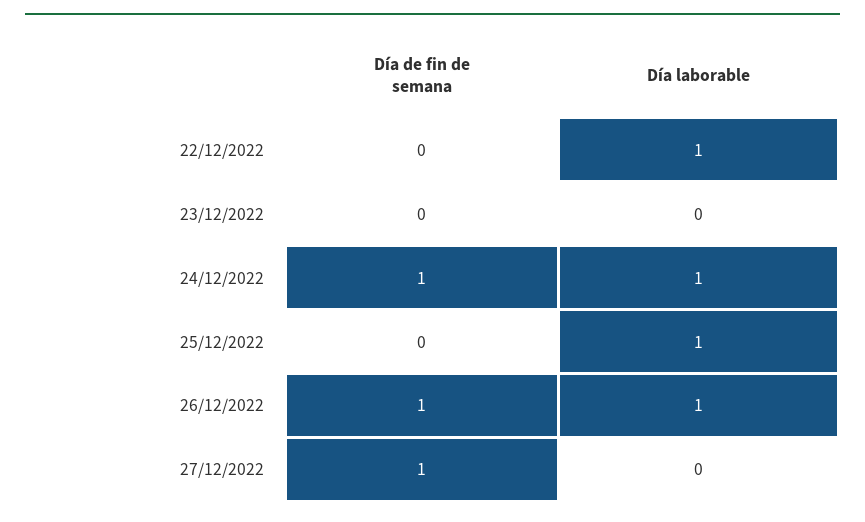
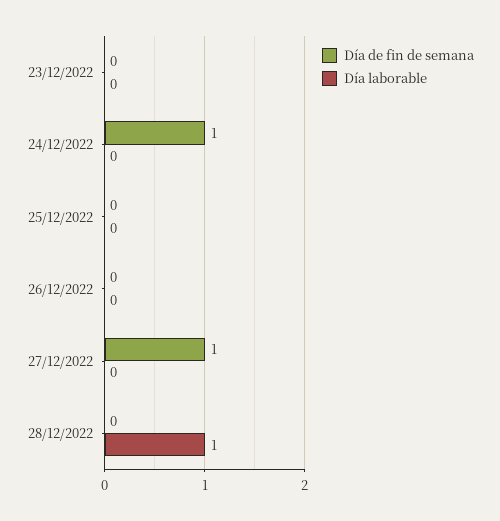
Día de fin de semana, 22/12/2022: 0 -> none
Día laborable, 22/12/2022: 1 -> none
Día laborable, 24/12/2022: 1 -> 0
Día laborable, 25/12/2022: 1 -> 0
Día de fin de semana, 26/12/2022: 1 -> 0
Día laborable, 26/12/2022: 1 -> 0
Día de fin de semana, 28/12/2022: none -> 0
Día laborable, 28/12/2022: none -> 1

